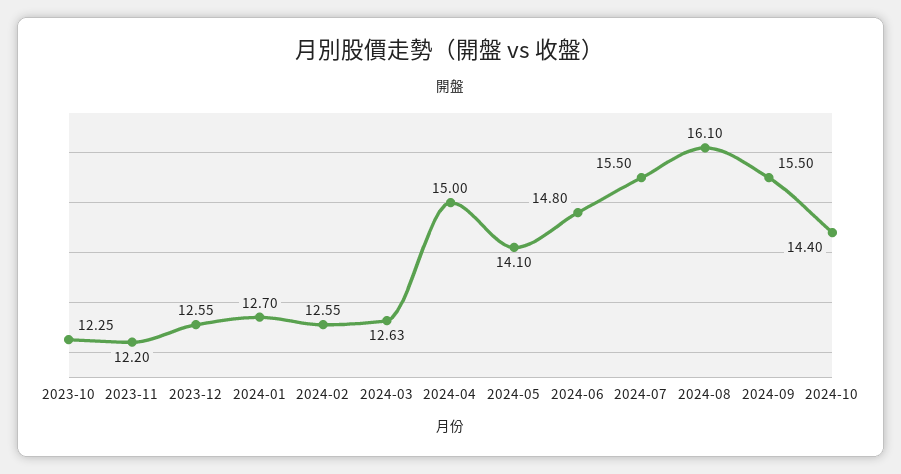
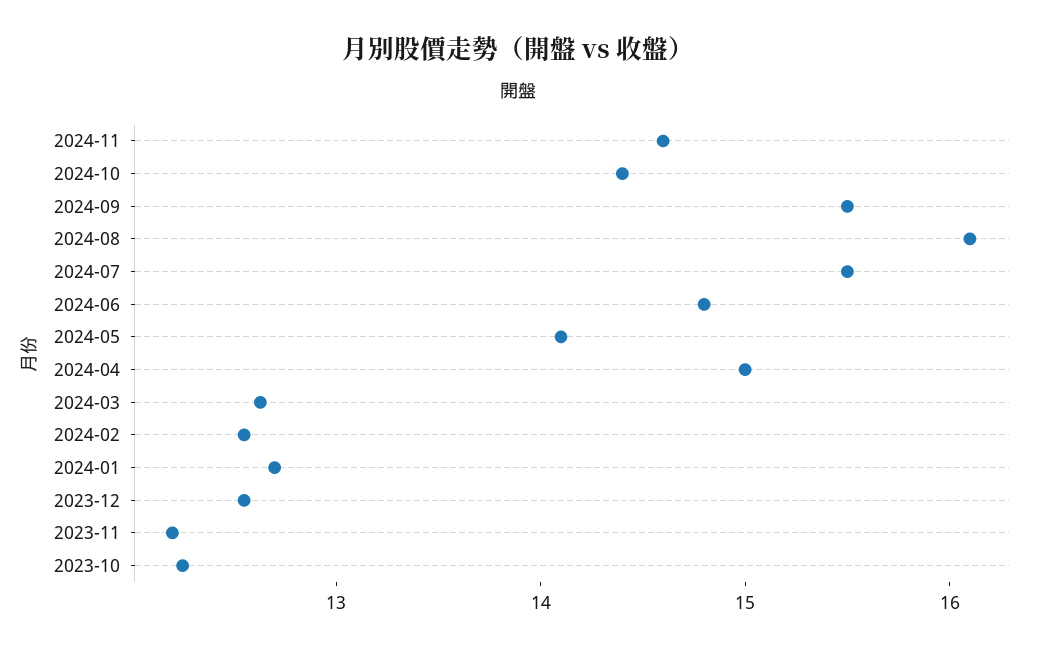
2024-11: none -> 14.6

